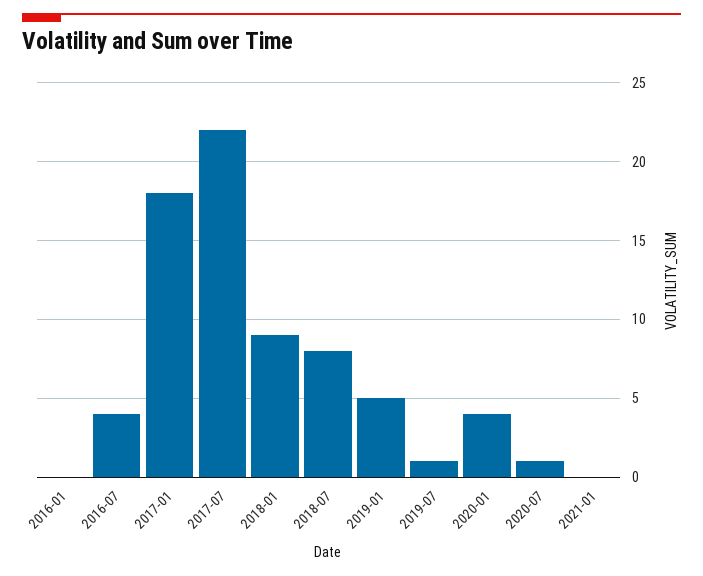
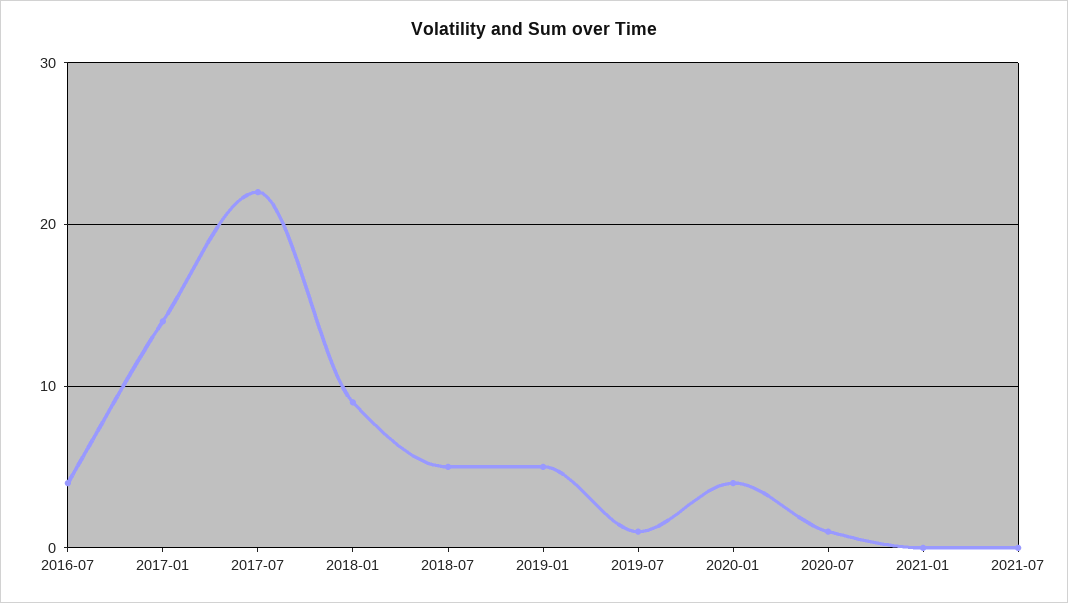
2016-01: 0 -> none
2017-01: 18 -> 14
2018-07: 8 -> 5
2021-07: none -> 0

